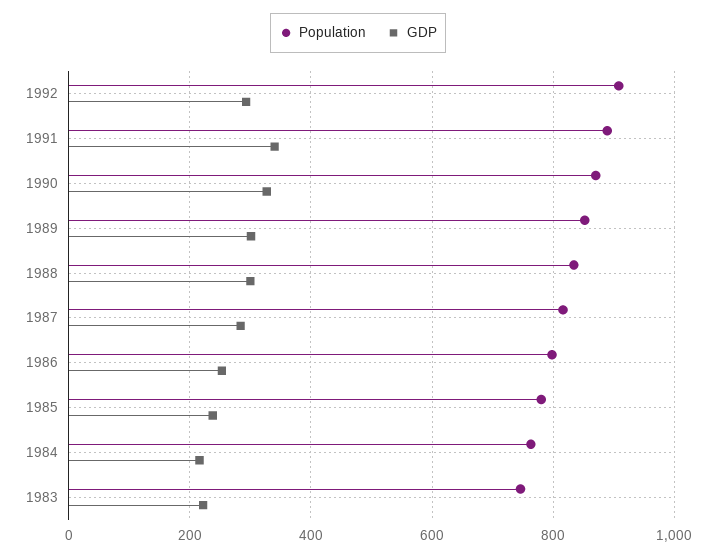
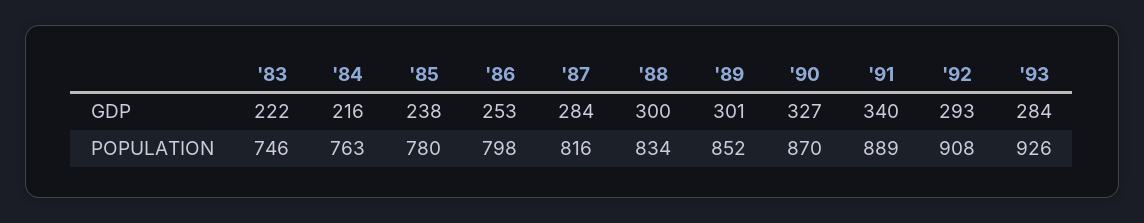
GDP, '93: none -> 284
Population, '93: none -> 926

